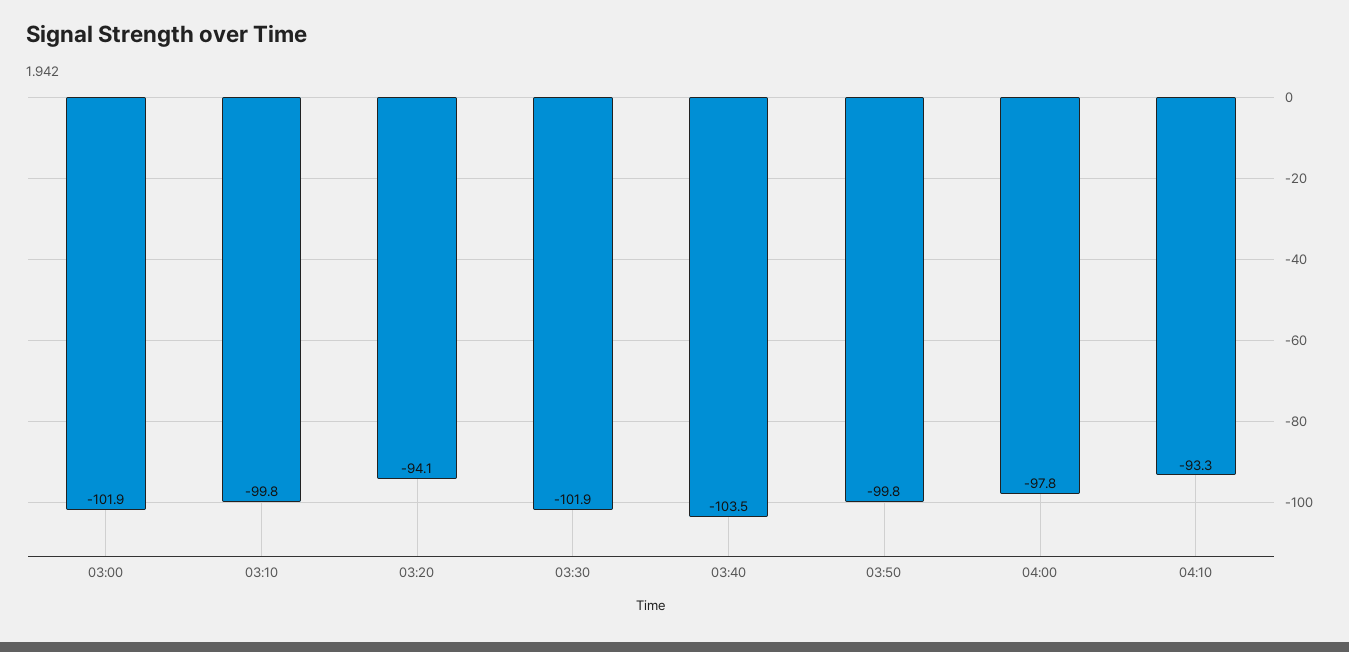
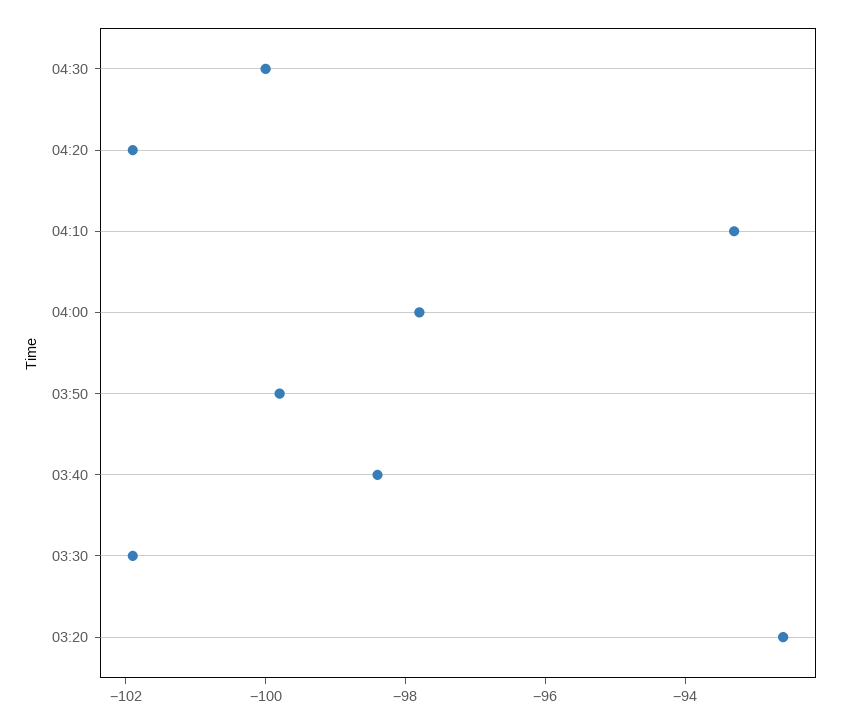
03:00: -101.9 -> none
03:10: -99.8 -> none
03:20: -94.1 -> -92.5
03:40: -103.5 -> -98.5
04:30: none -> -100
04:20: none -> -102

